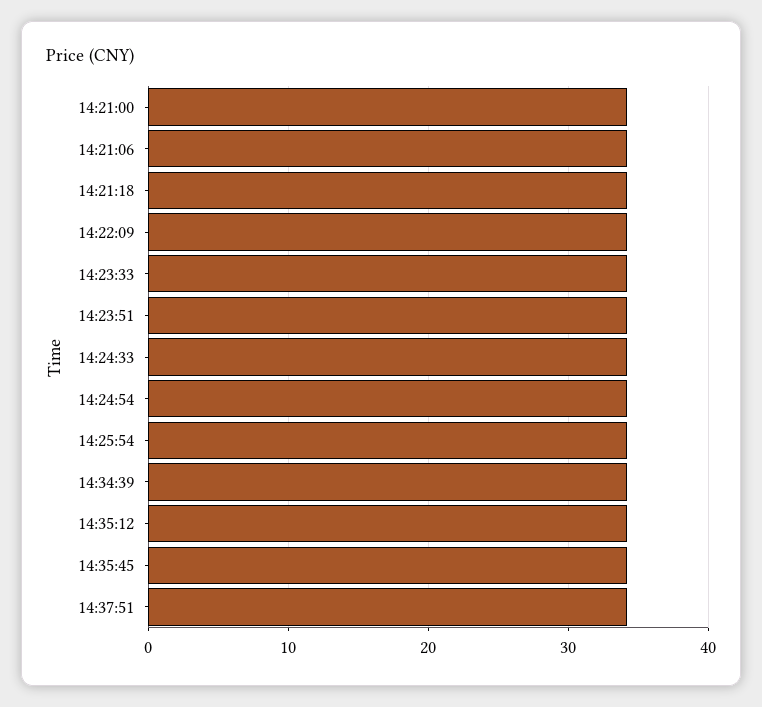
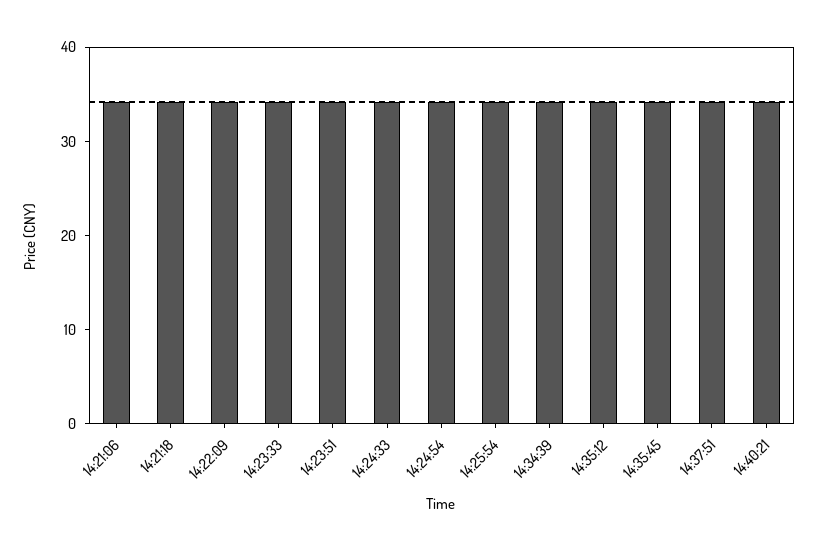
14:21:00: 34 -> none
14:40:21: none -> 34

